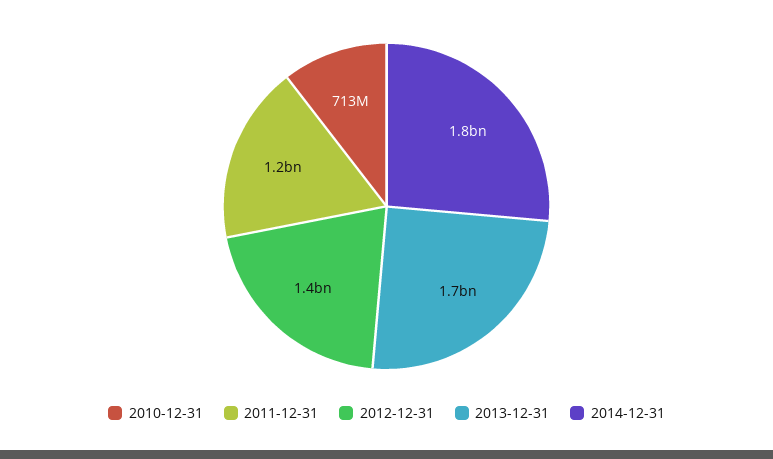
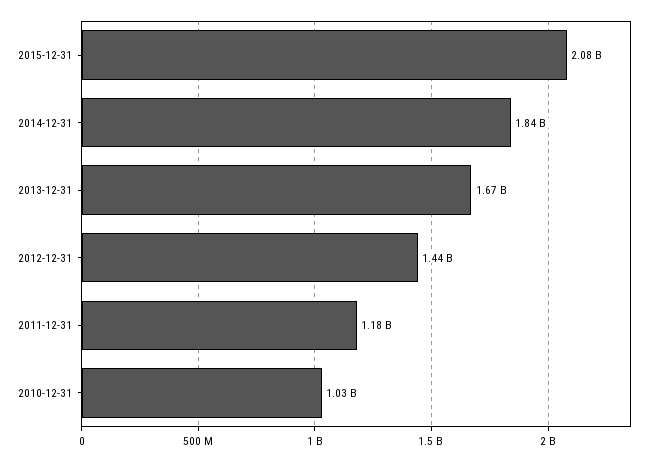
2010-12-31: 713000000 -> 1030000000
2015-12-31: none -> 2080000000

